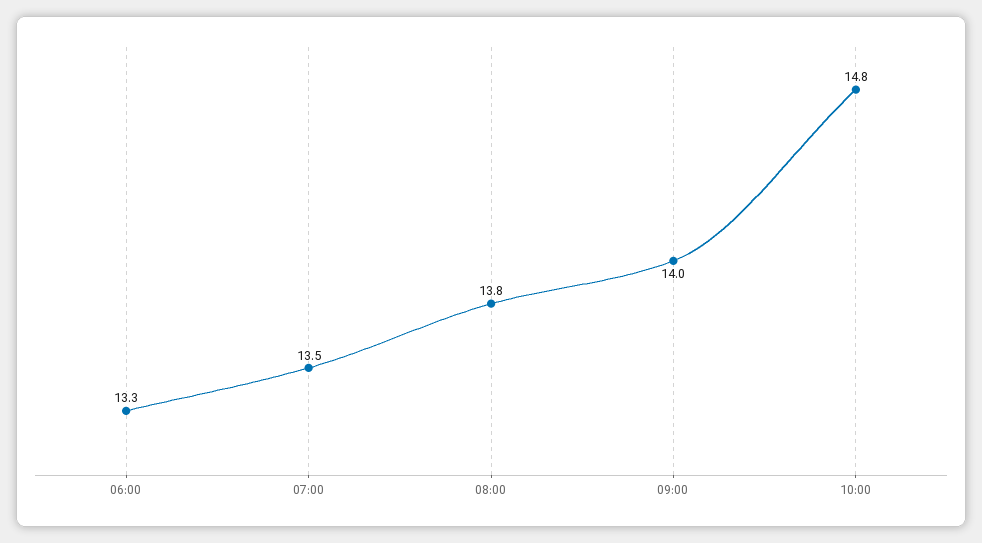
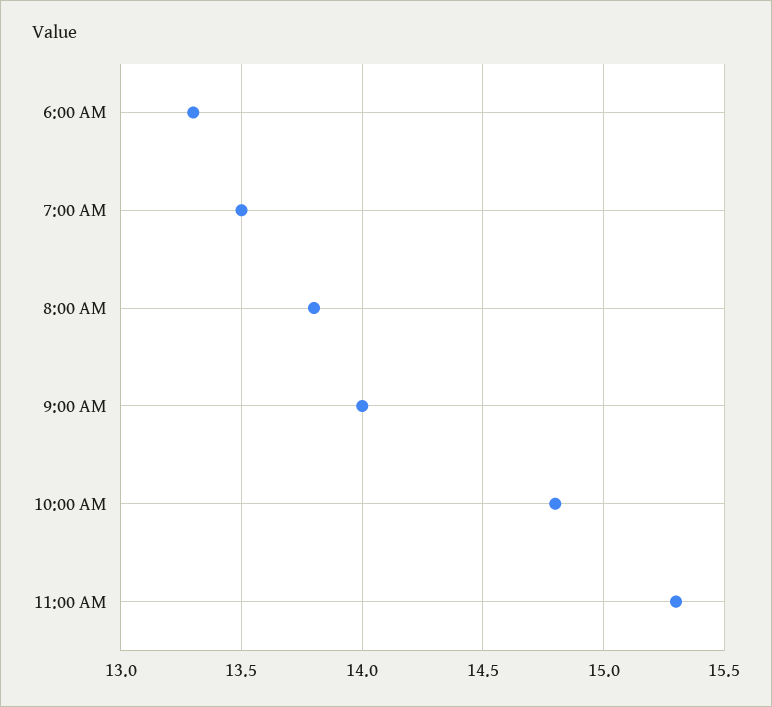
11:00 AM: none -> 15.3

